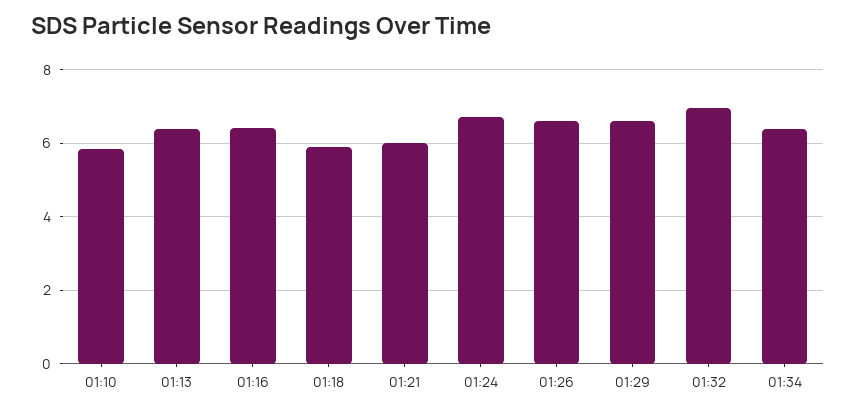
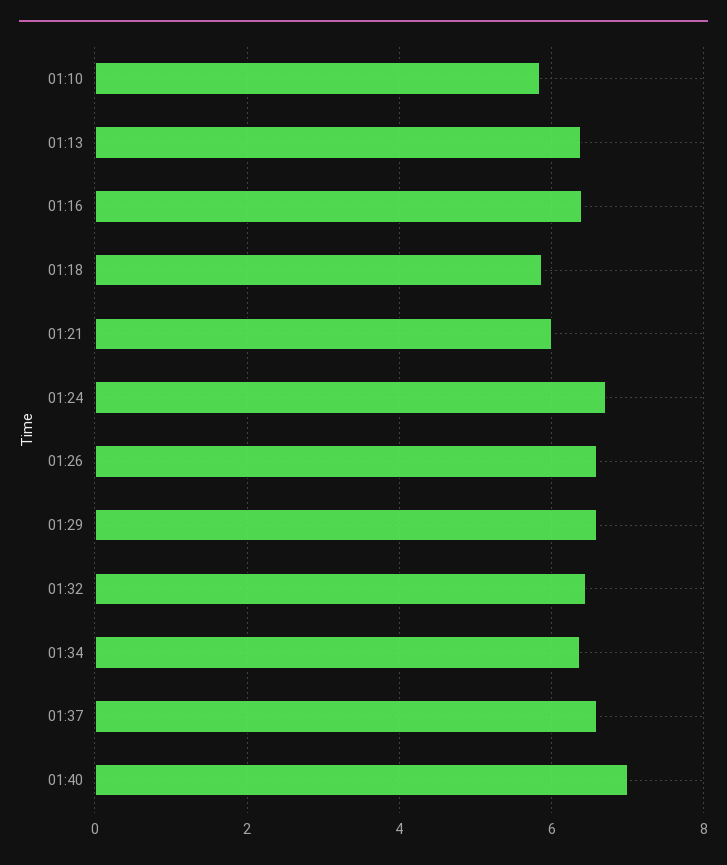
01:32: 7 -> 6.4
01:37: none -> 6.6
01:40: none -> 7

